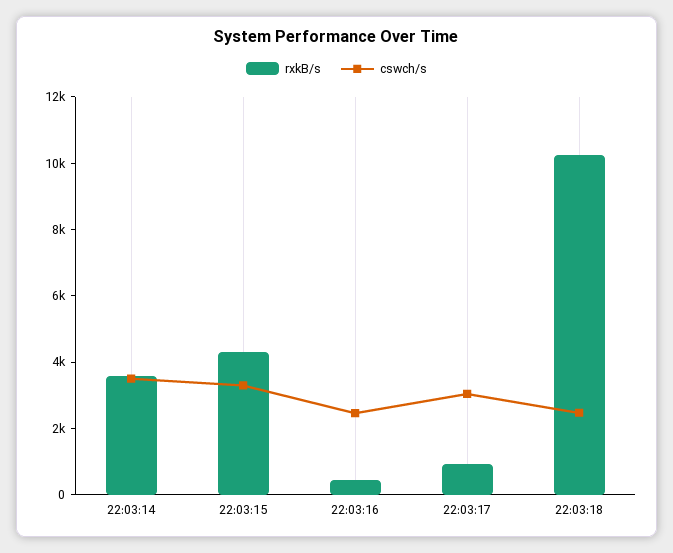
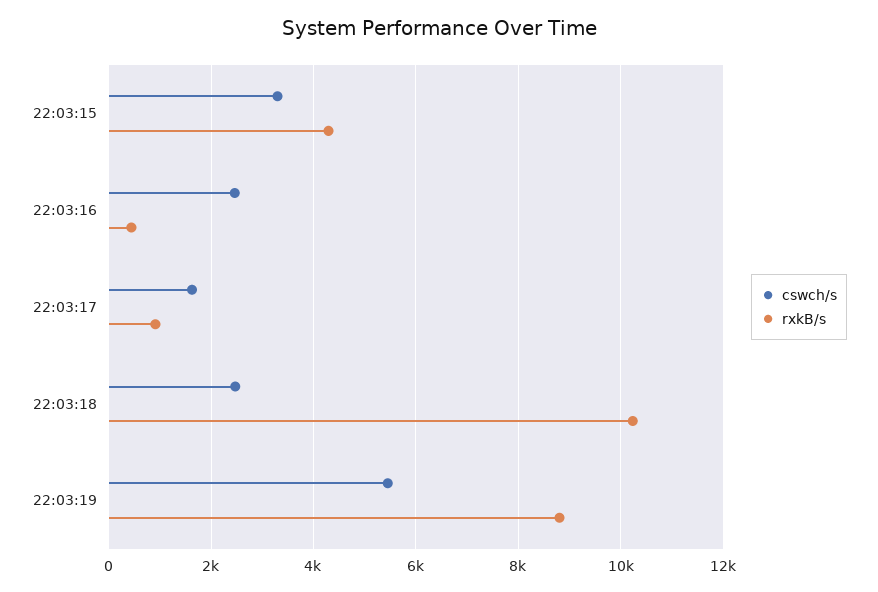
rxkB/s, 22:03:14: 3500 -> none
cswch/s, 22:03:14: 3500 -> none
cswch/s, 22:03:17: 3000 -> 1600
cswch/s, 22:03:19: none -> 5400
rxkB/s, 22:03:19: none -> 8800

